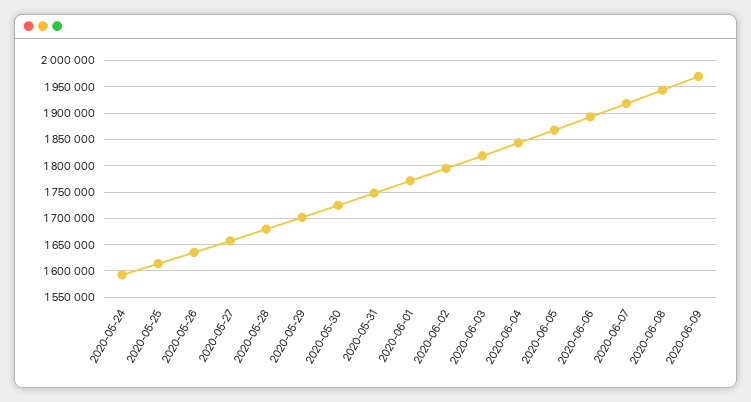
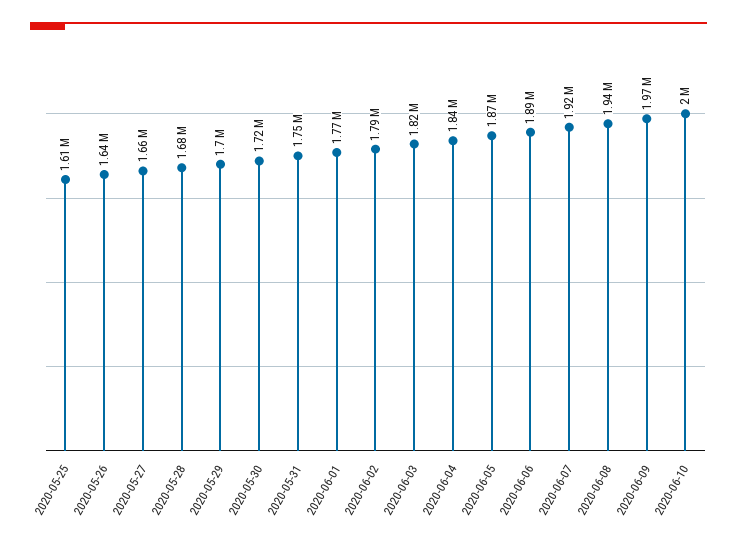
2020-05-24: 1600000 -> none
2020-06-10: none -> 2000000

